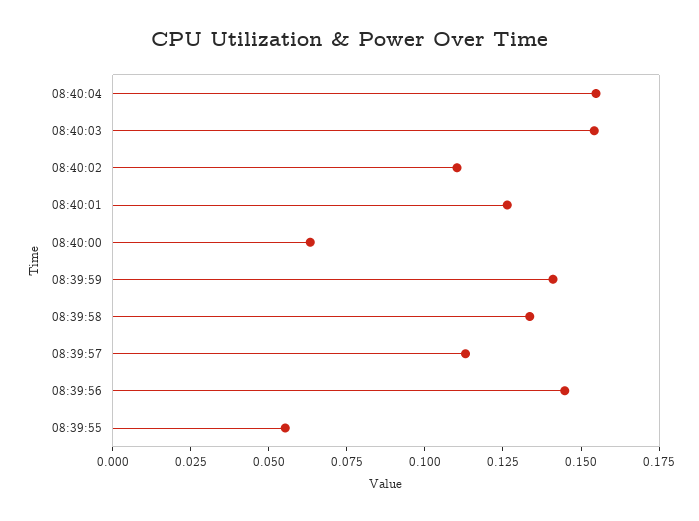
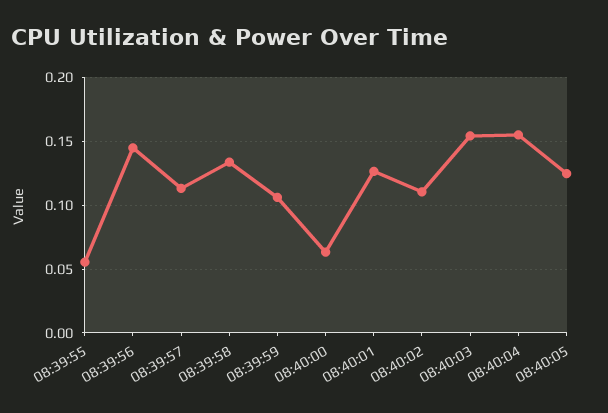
08:39:59: 0.14 -> 0.105
08:40:05: none -> 0.125

